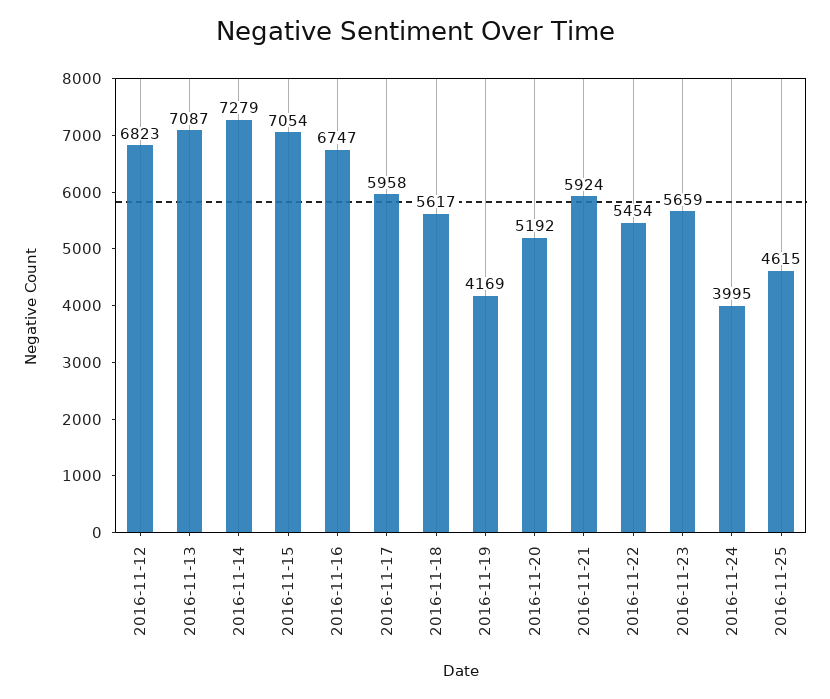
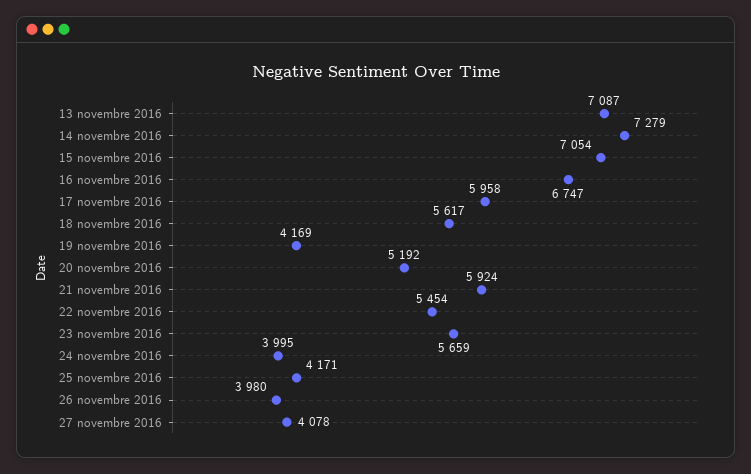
2016-11-12: 6823 -> none
2016-11-25: 4615 -> 4171
26 novembre 2016: none -> 3980
27 novembre 2016: none -> 4078

